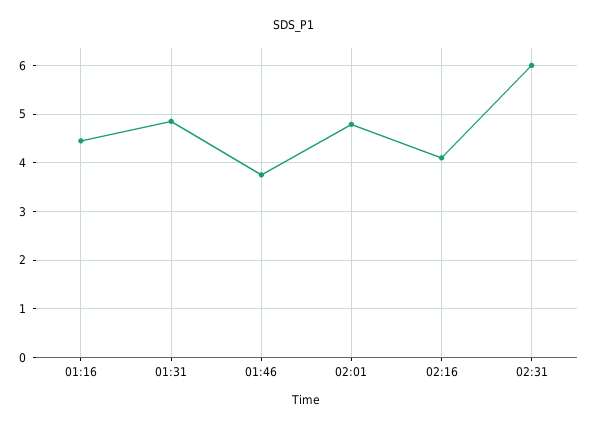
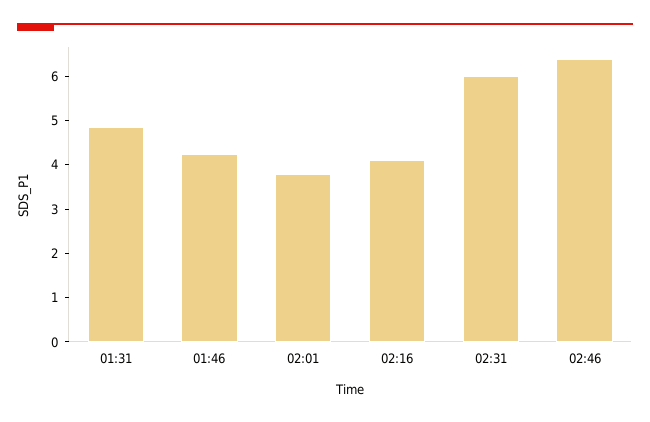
01:16: 4.4 -> none
01:46: 3.8 -> 4.2
02:01: 4.8 -> 3.8
02:46: none -> 6.4

